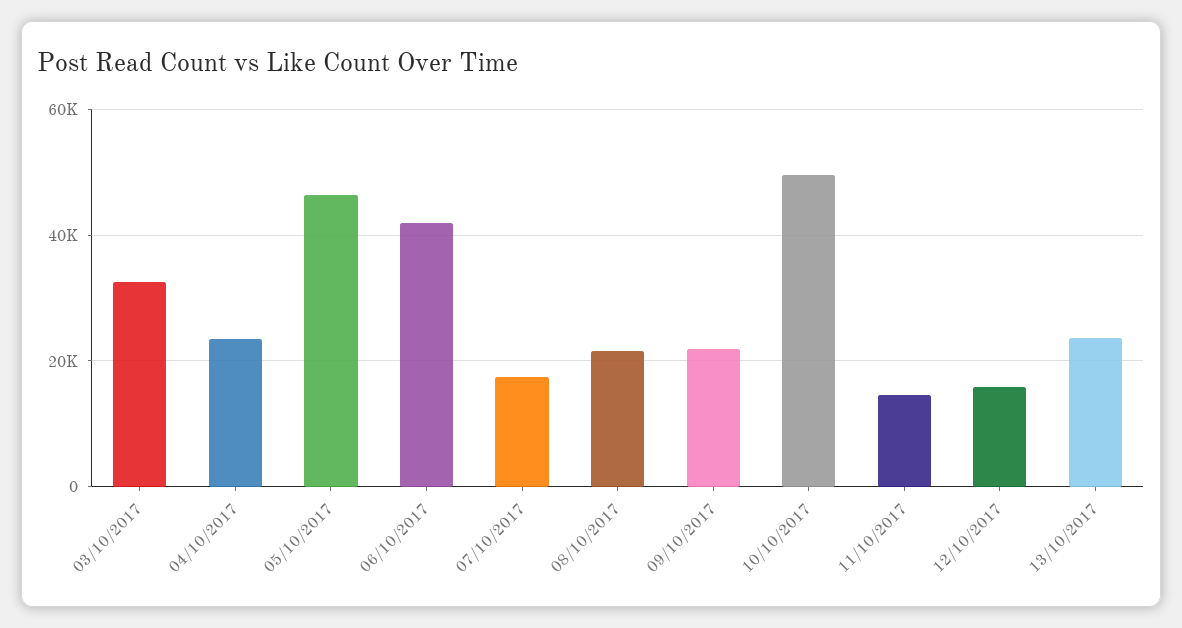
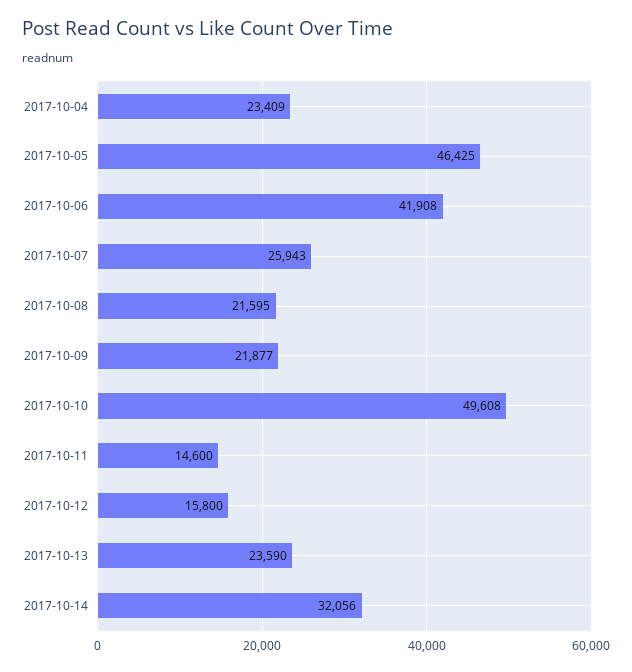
03/10/2017: 32000 -> none
07/10/2017: 18000 -> 25943
2017-10-14: none -> 32056

